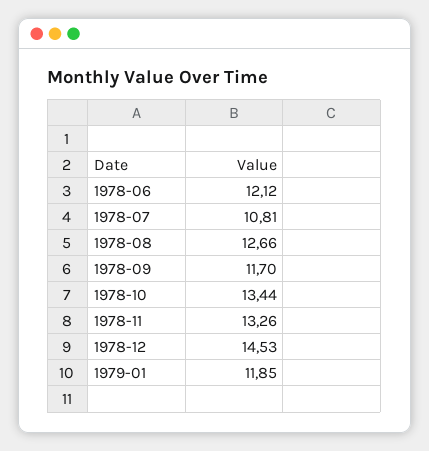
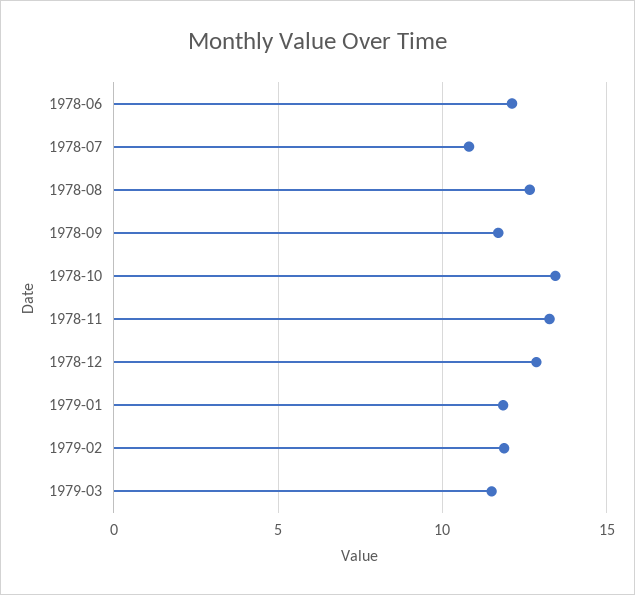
1978-12: 14.53 -> 13
1979-02: none -> 12
1979-03: none -> 11.5

